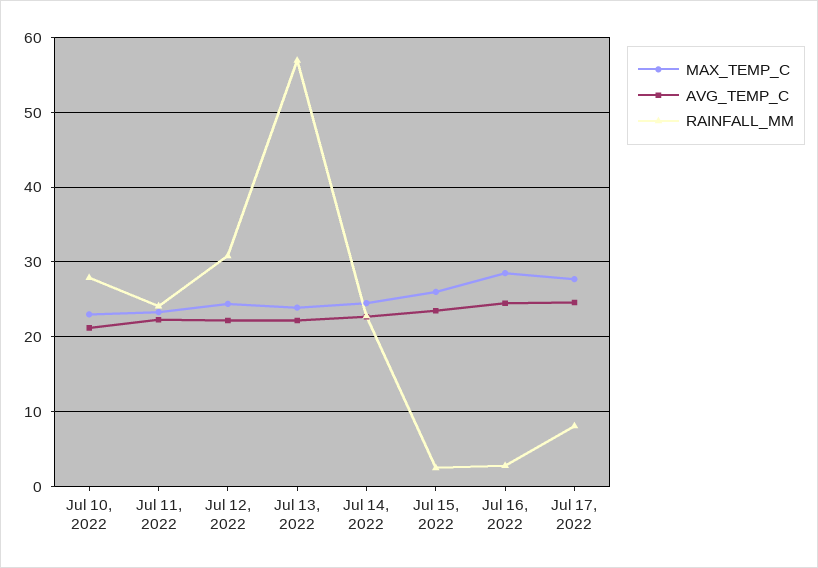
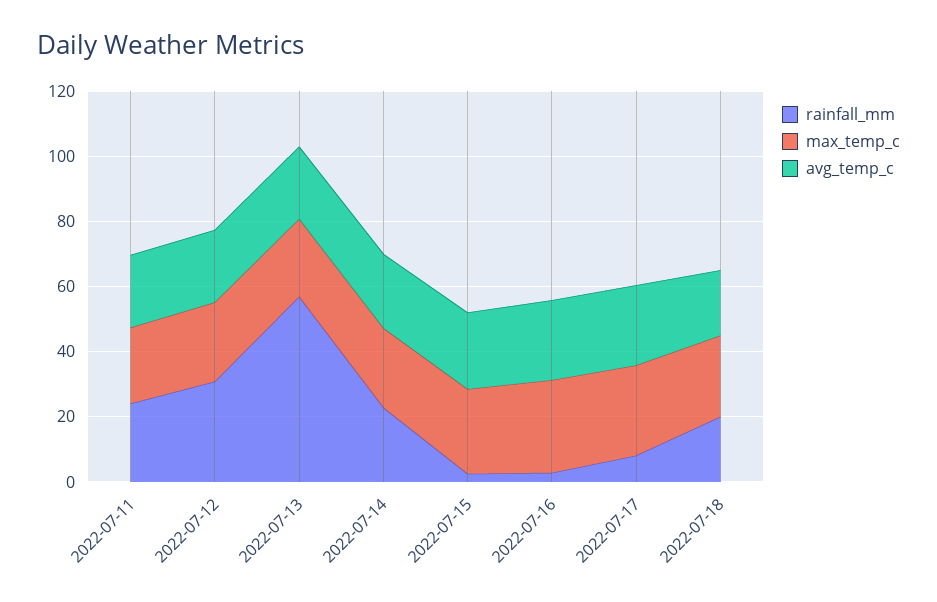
MAX_TEMP_C, Jul 10, 2022: 23 -> none
AVG_TEMP_C, Jul 10, 2022: 21 -> none
RAINFALL_MM, Jul 10, 2022: 28 -> none
RAINFALL_MM, 2022-07-18: none -> 20
MAX_TEMP_C, 2022-07-18: none -> 25
AVG_TEMP_C, 2022-07-18: none -> 20

